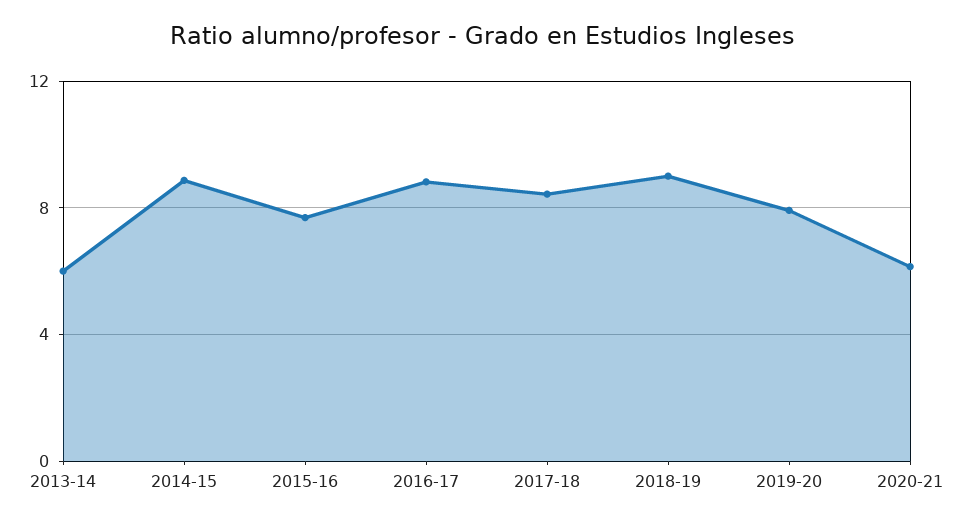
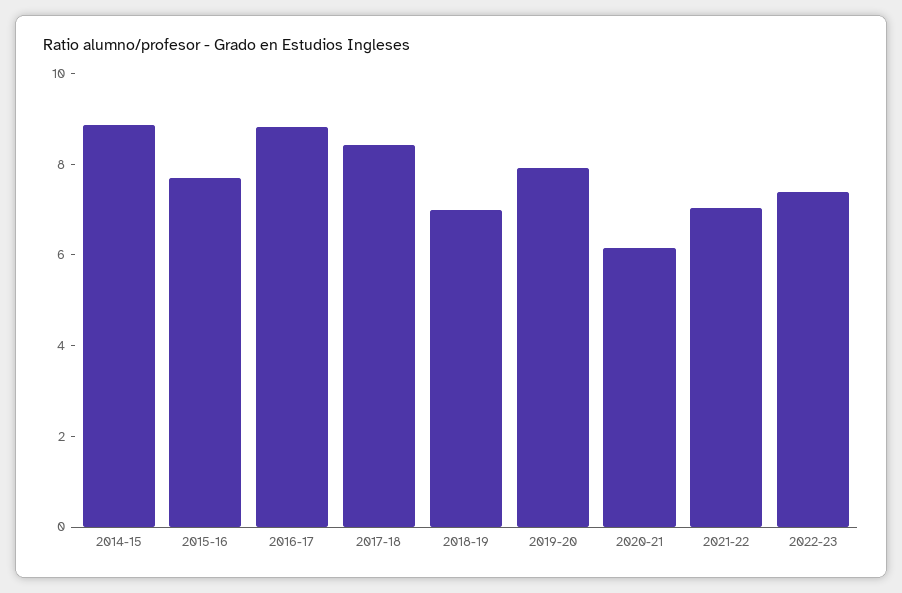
2013-14: 6 -> none
2018-19: 9 -> 7
2021-22: none -> 7
2022-23: none -> 7.5

